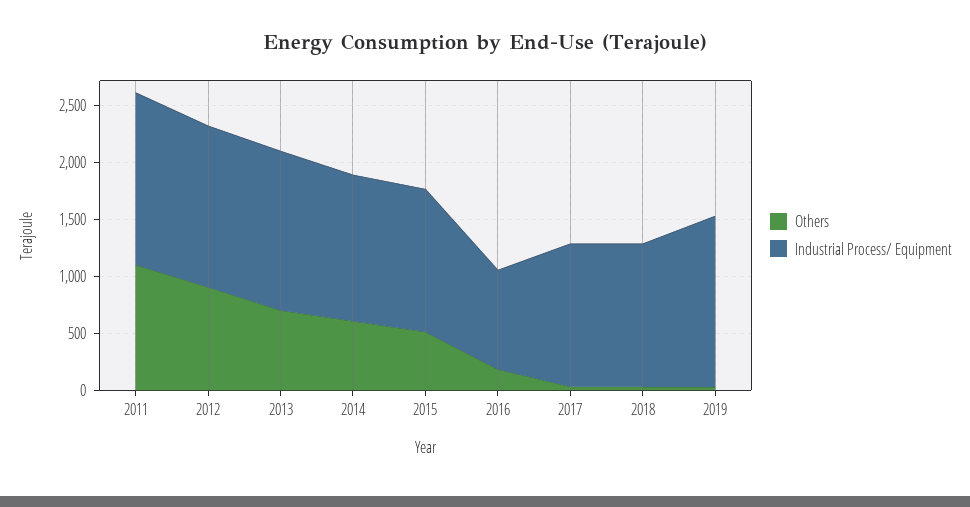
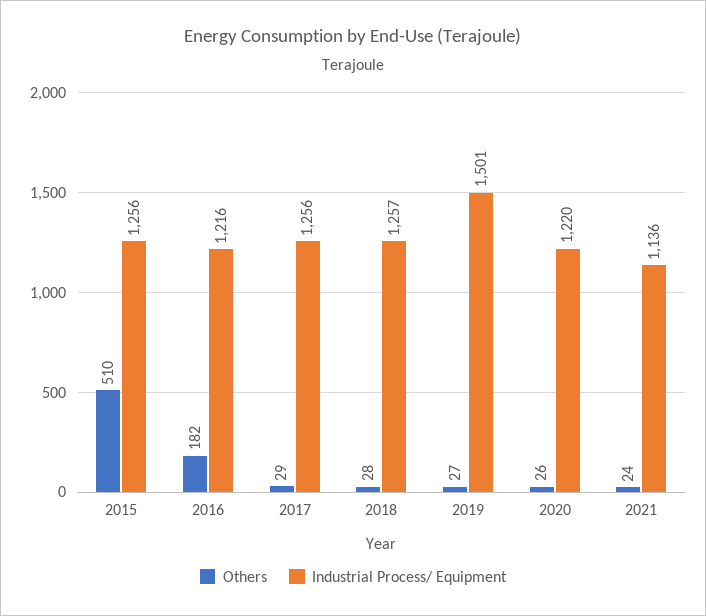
Others, 2011: 1100 -> none
Industrial Process/ Equipment, 2011: 1500 -> none
Others, 2012: 900 -> none
Industrial Process/ Equipment, 2012: 1400 -> none
Others, 2013: 700 -> none
Industrial Process/ Equipment, 2013: 1400 -> none
Others, 2014: 600 -> none
Industrial Process/ Equipment, 2014: 1300 -> none
Industrial Process/ Equipment, 2016: 900 -> 1216
Others, 2020: none -> 26
Industrial Process/ Equipment, 2020: none -> 1220
Others, 2021: none -> 24
Industrial Process/ Equipment, 2021: none -> 1136

